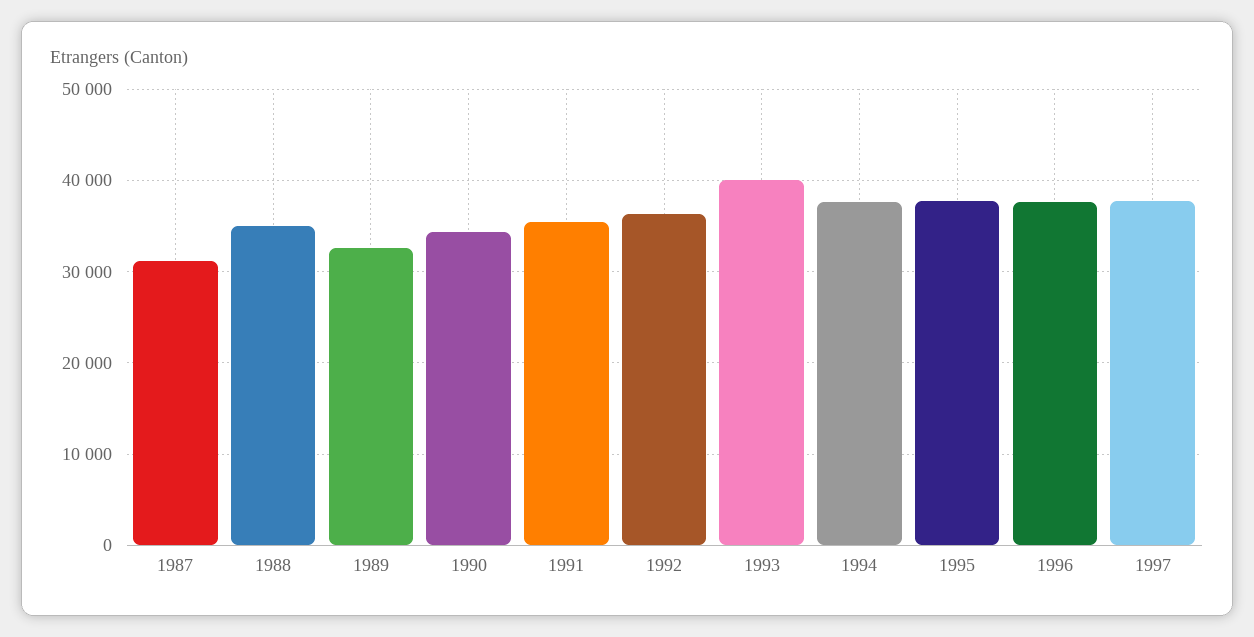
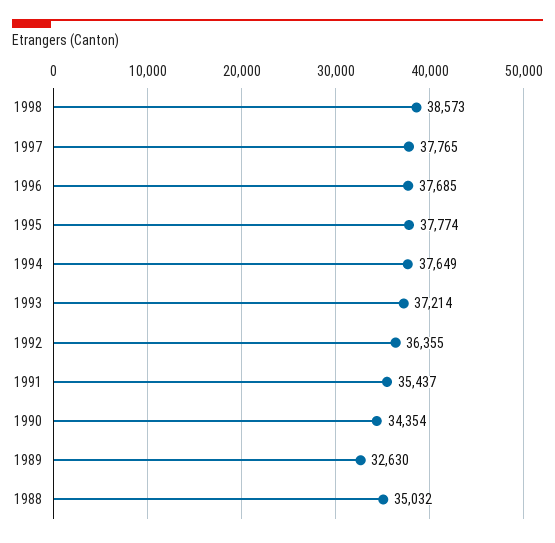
1987: 31000 -> none
1993: 40000 -> 37214
1998: none -> 38573

